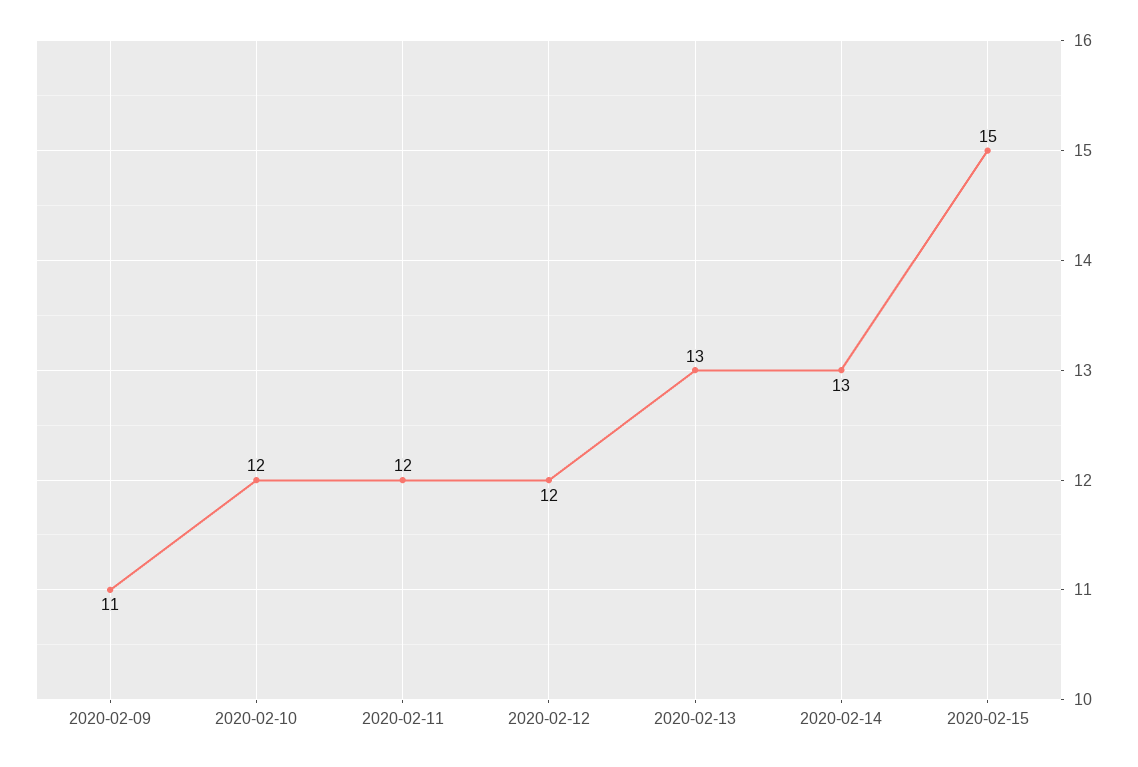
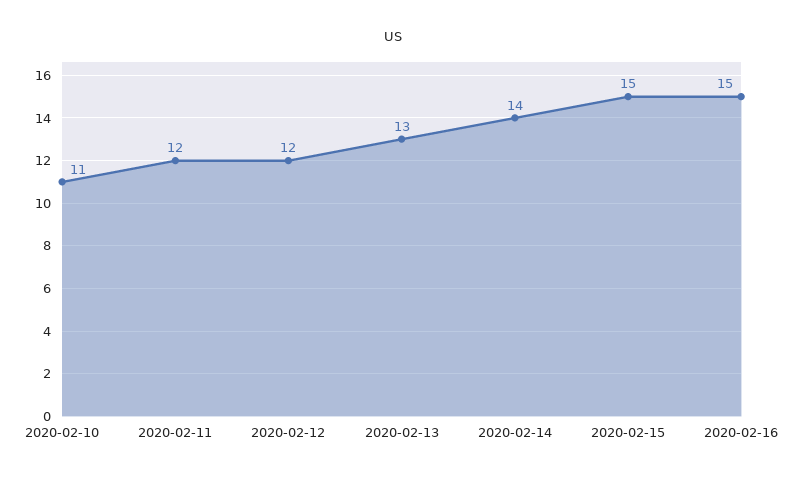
2020-02-09: 11 -> none
2020-02-10: 12 -> 11
2020-02-14: 13 -> 14
2020-02-16: none -> 15

